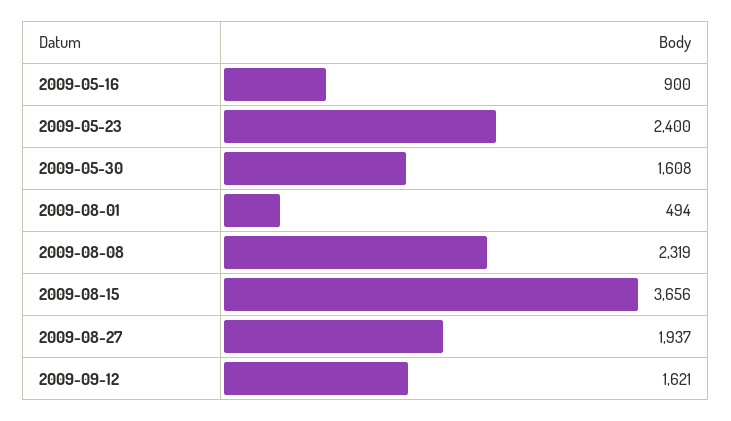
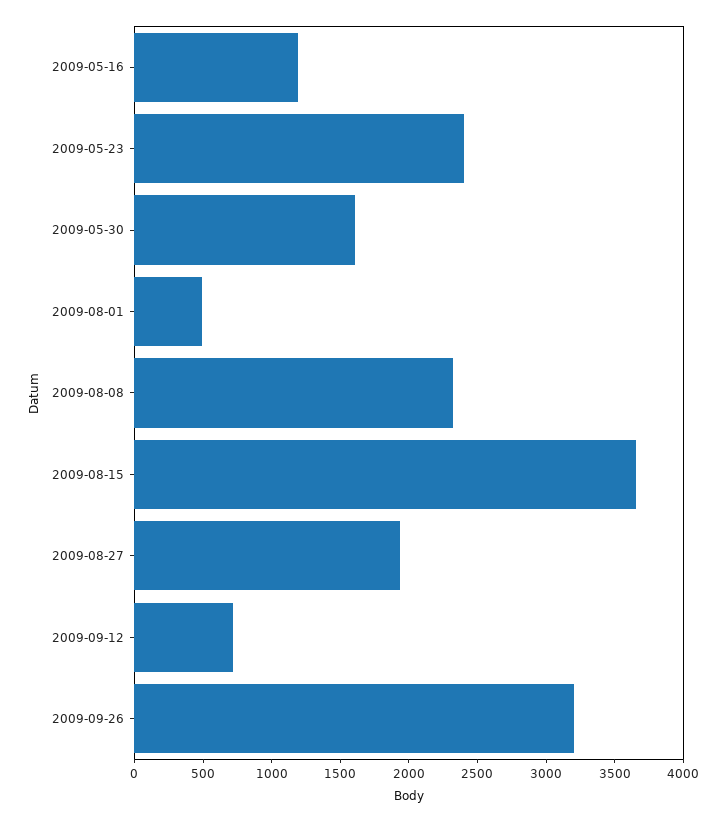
2009-05-16: 900 -> 1200
2009-09-12: 1621 -> 700
2009-09-26: none -> 3200

